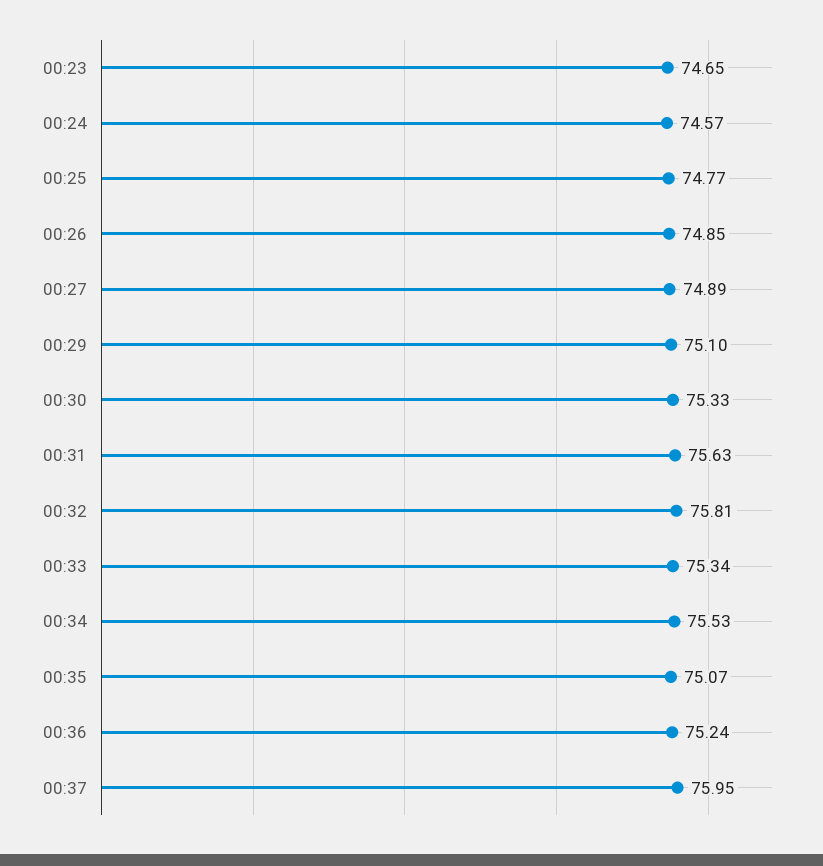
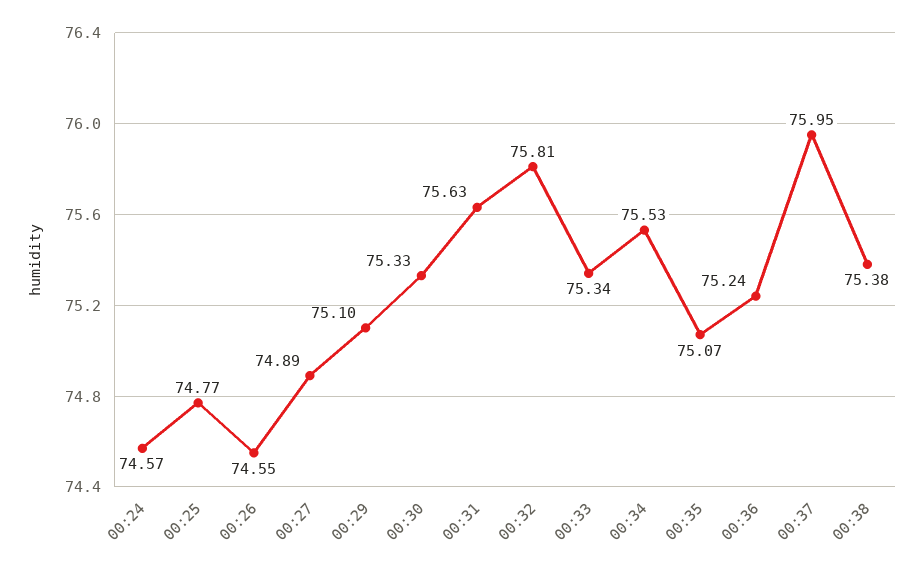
00:23: 74.65 -> none
00:26: 74.85 -> 74.55
00:38: none -> 75.38

